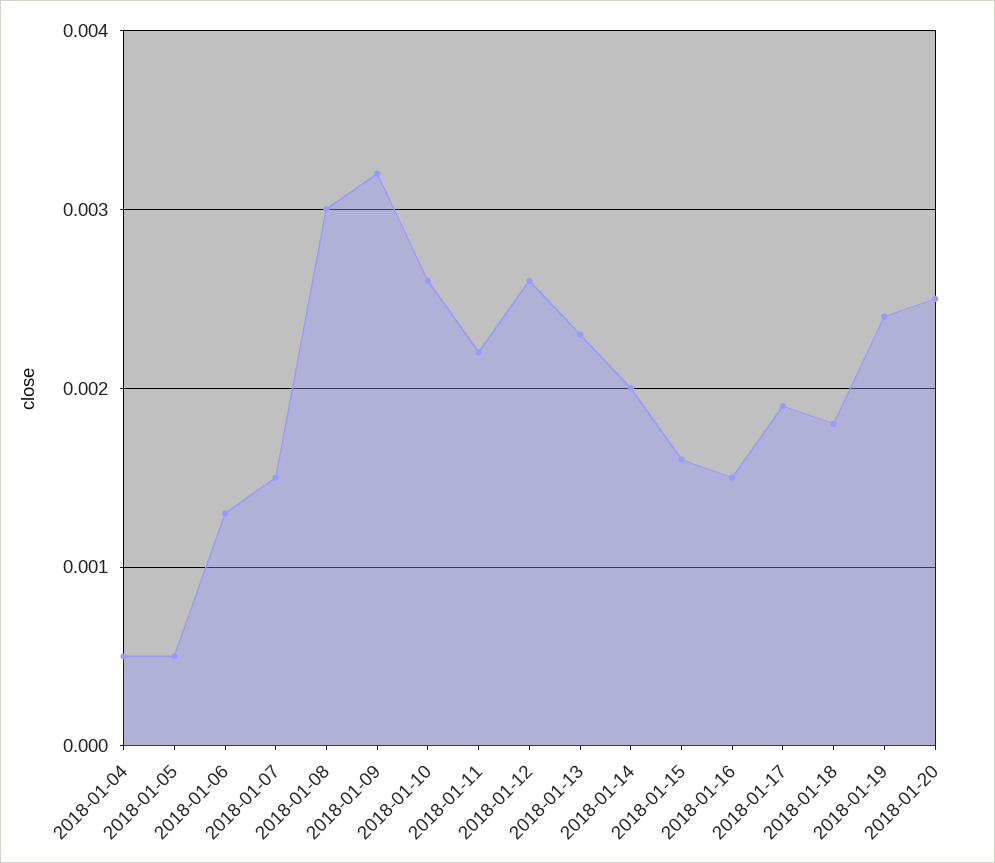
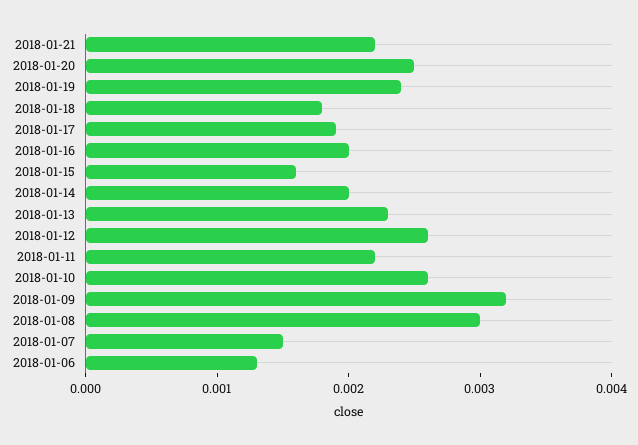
2018-01-04: 0.0005 -> none
2018-01-05: 0.0005 -> none
2018-01-16: 0.0015 -> 0.002
2018-01-21: none -> 0.0022

